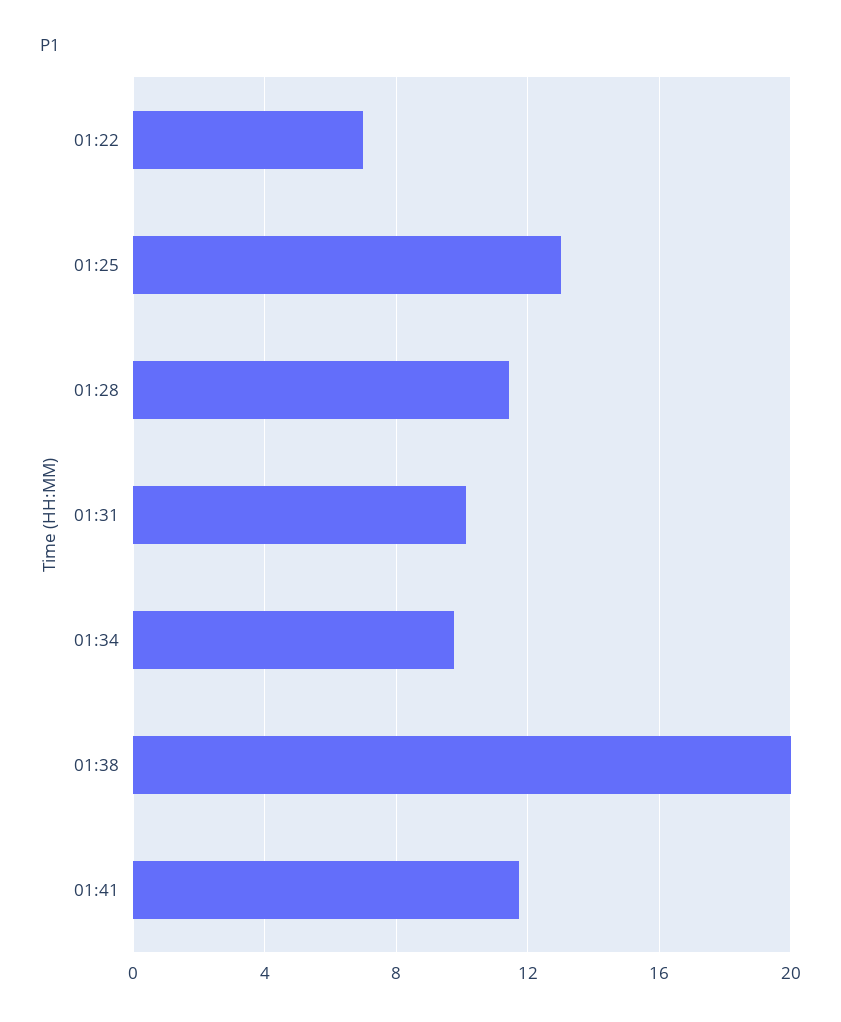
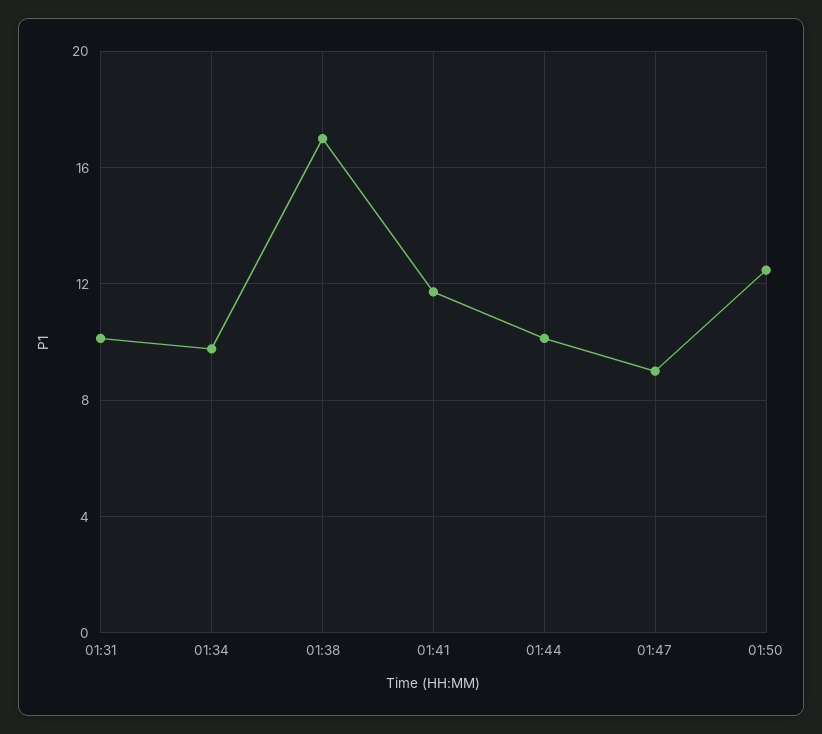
01:22: 7 -> none
01:25: 13 -> none
01:28: 11.5 -> none
01:38: 20 -> 17
01:44: none -> 10
01:47: none -> 9
01:50: none -> 12.5

